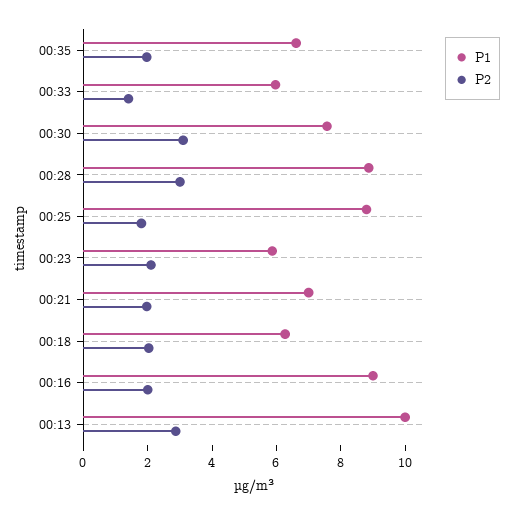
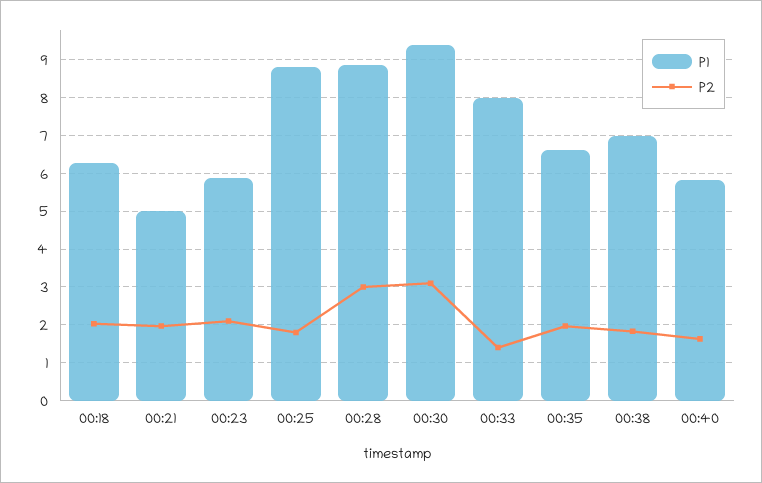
P1, 00:33: 6 -> 8
P1, 00:30: 7.5 -> 9.4
P1, 00:21: 7 -> 5
P1, 00:16: 9 -> none
P2, 00:16: 2 -> none
P1, 00:13: 10 -> none
P2, 00:13: 3 -> none
P1, 00:38: none -> 7
P2, 00:38: none -> 1.8
P1, 00:40: none -> 5.8
P2, 00:40: none -> 1.6

